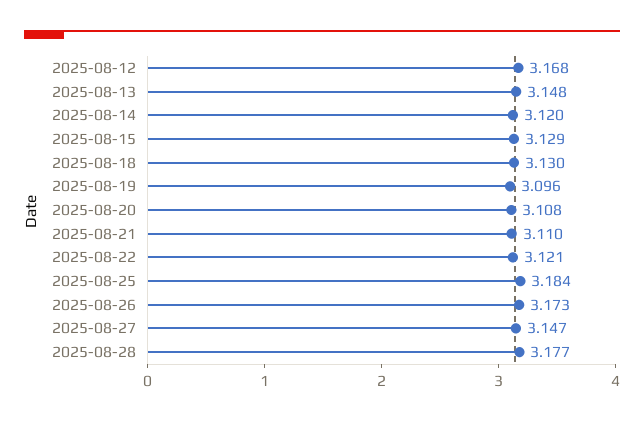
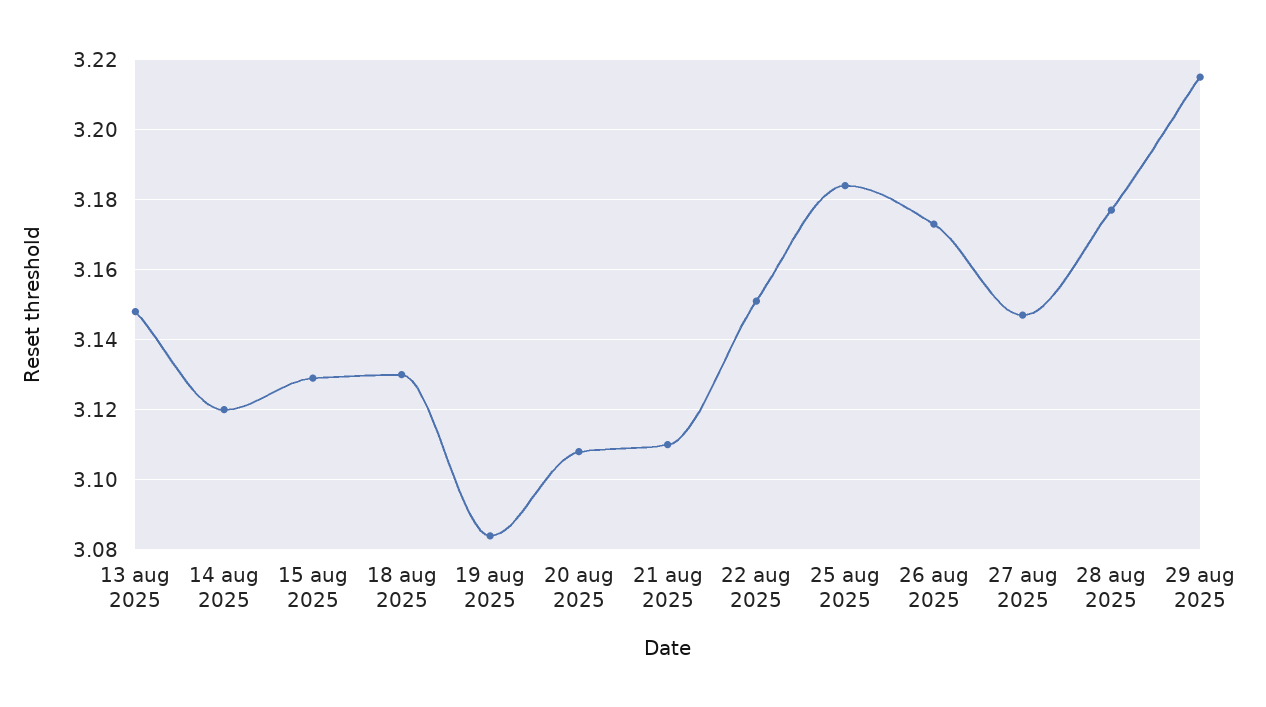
2025-08-12: 3.168 -> none
2025-08-19: 3.096 -> 3.085
2025-08-22: 3.121 -> 3.15
29 aug 2025: none -> 3.215

